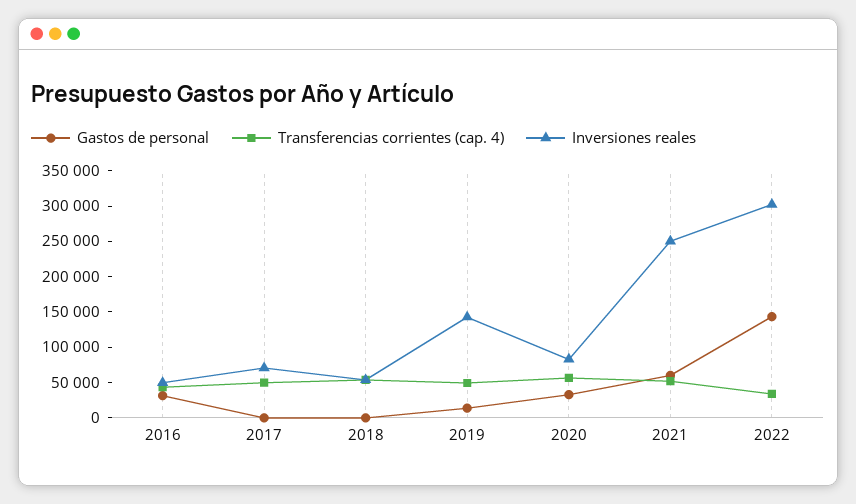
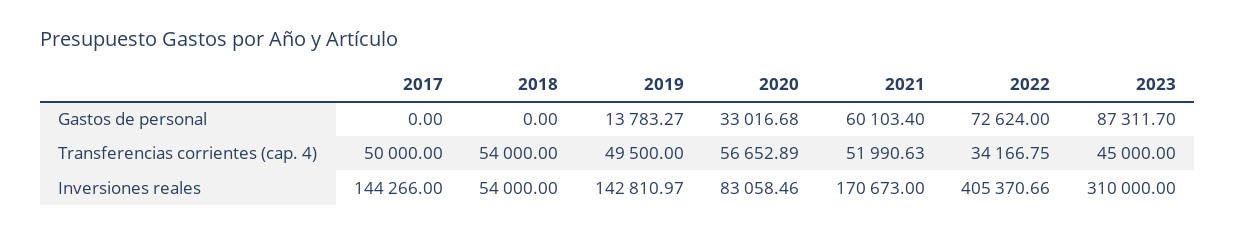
Gastos de personal, 2016: 25000 -> none
Transferencias corrientes (cap. 4), 2016: 50000 -> none
Inversiones reales, 2016: 50000 -> none
Inversiones reales, 2017: 75000 -> 144266
Inversiones reales, 2021: 250000 -> 170673
Gastos de personal, 2022: 150000 -> 72624
Inversiones reales, 2022: 300000 -> 405370.66
Gastos de personal, 2023: none -> 87311.7
Transferencias corrientes (cap. 4), 2023: none -> 45000
Inversiones reales, 2023: none -> 310000

